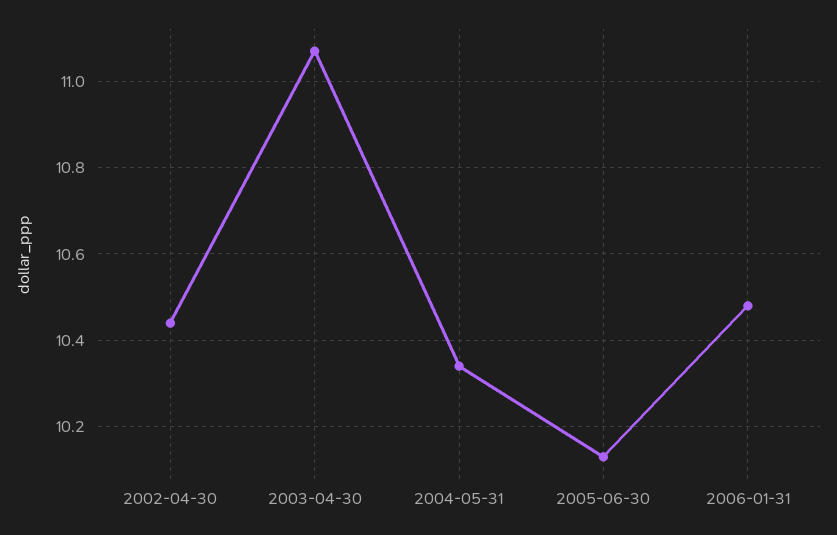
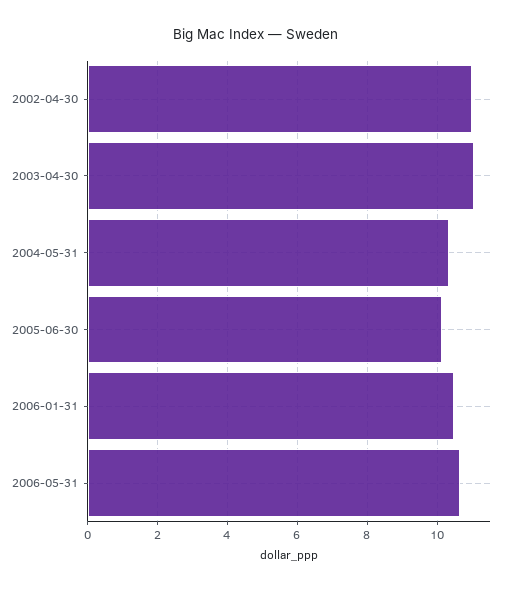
2002-04-30: 10.45 -> 11
2006-05-31: none -> 10.6

